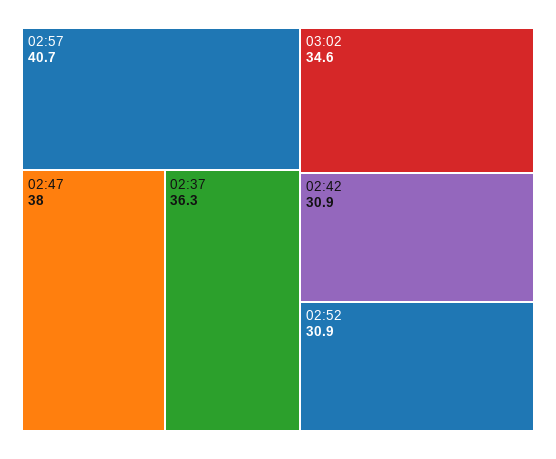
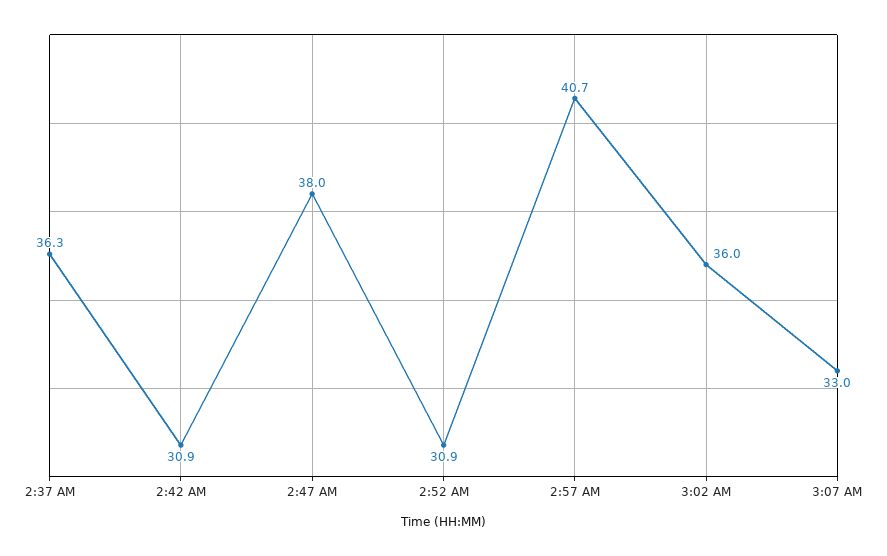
03:02: 34.6 -> 36
3:07 AM: none -> 33

